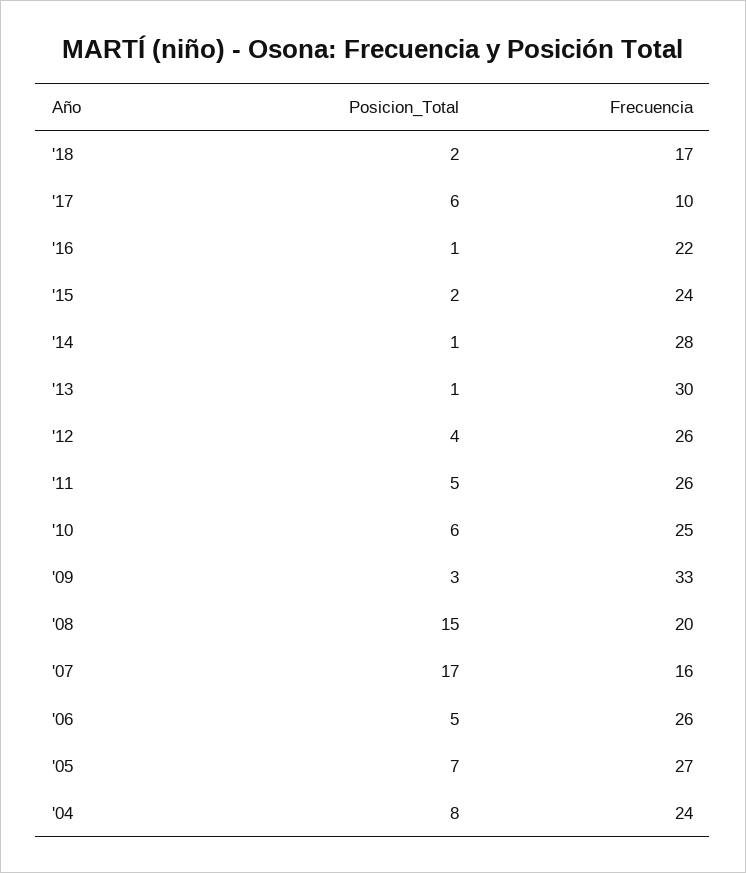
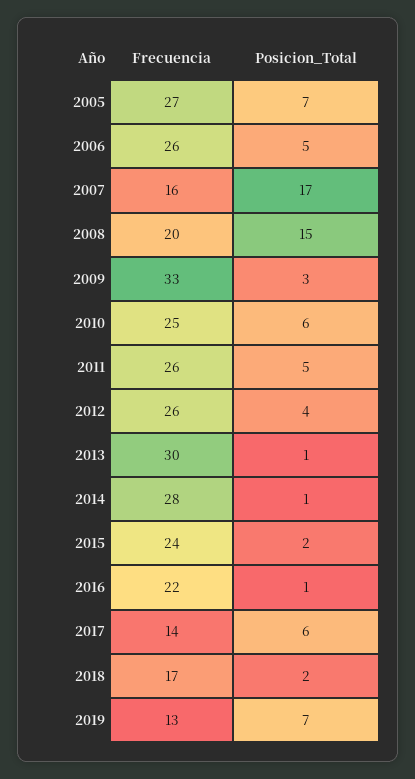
Frecuencia, '17: 10 -> 14
Posicion_Total, '04: 8 -> none
Frecuencia, '04: 24 -> none
Frecuencia, 2019: none -> 13
Posicion_Total, 2019: none -> 7

